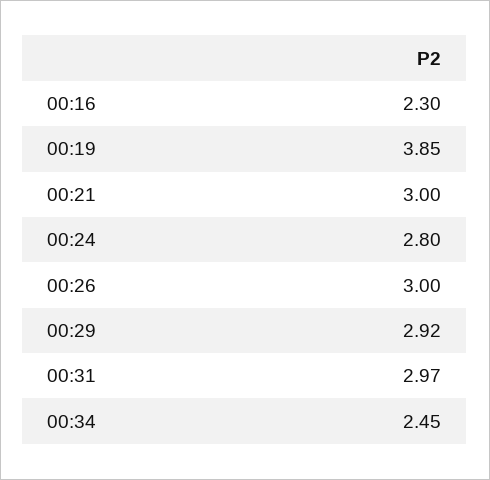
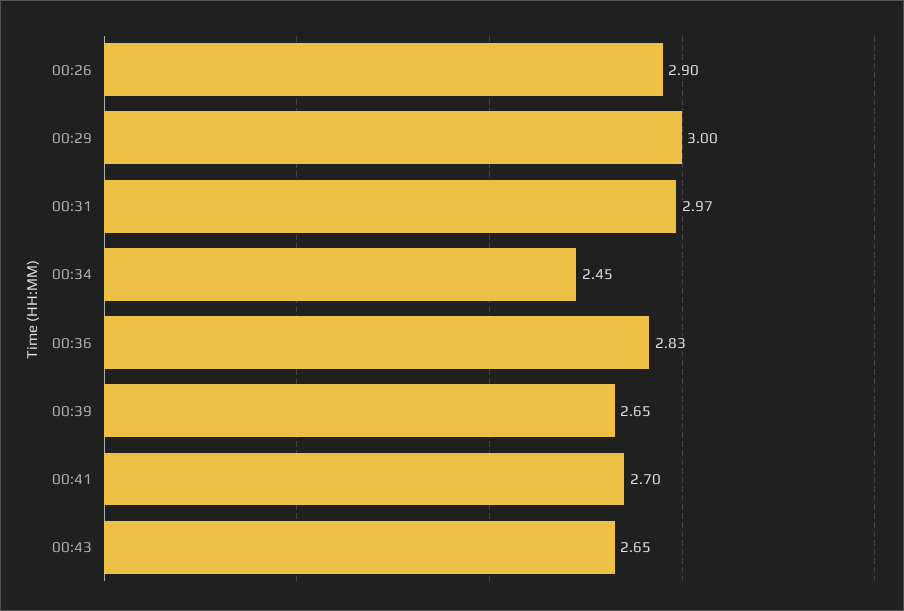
00:16: 2.3 -> none
00:19: 3.85 -> none
00:21: 3 -> none
00:24: 2.8 -> none
00:26: 3 -> 2.9
00:29: 2.92 -> 3
00:36: none -> 2.83
00:39: none -> 2.65
00:41: none -> 2.7
00:43: none -> 2.65

